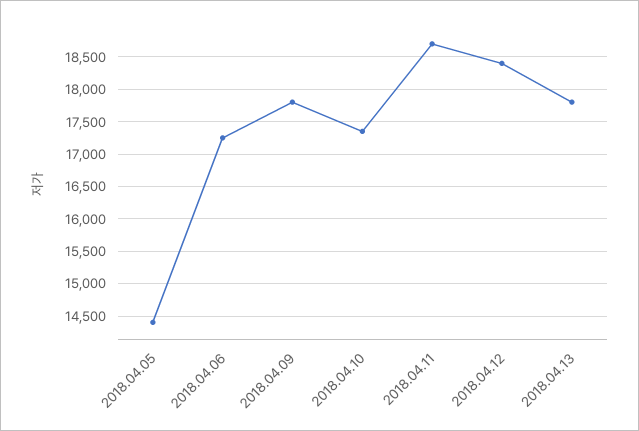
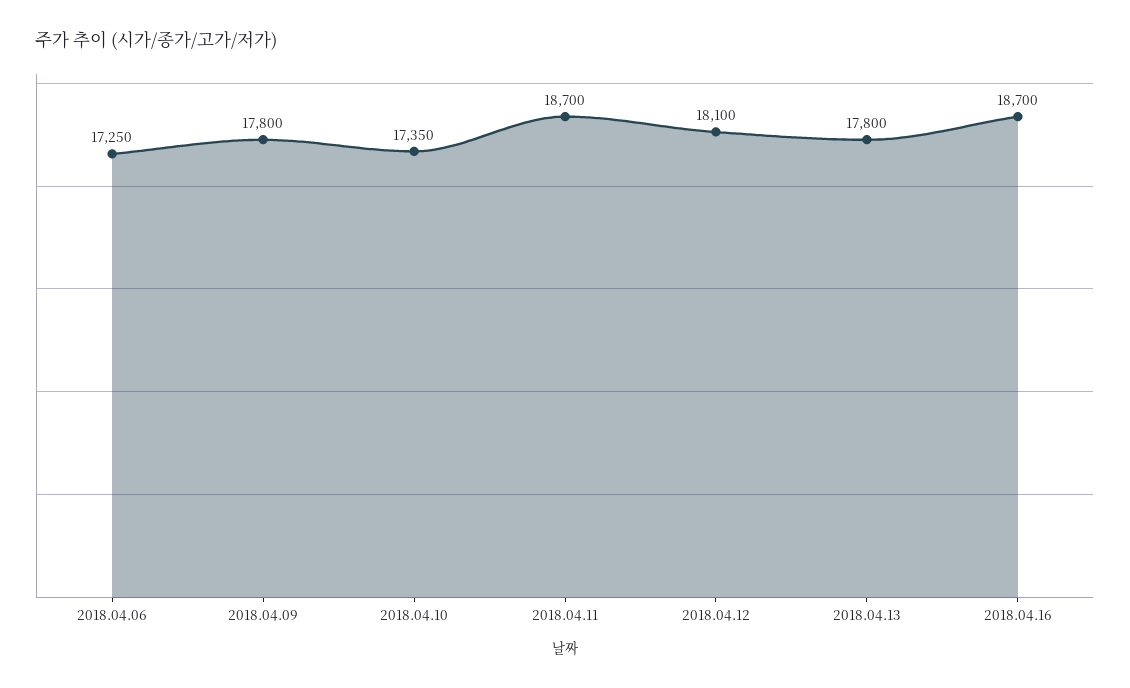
2018.04.05: 14400 -> none
2018.04.12: 18400 -> 18100
2018.04.16: none -> 18700

